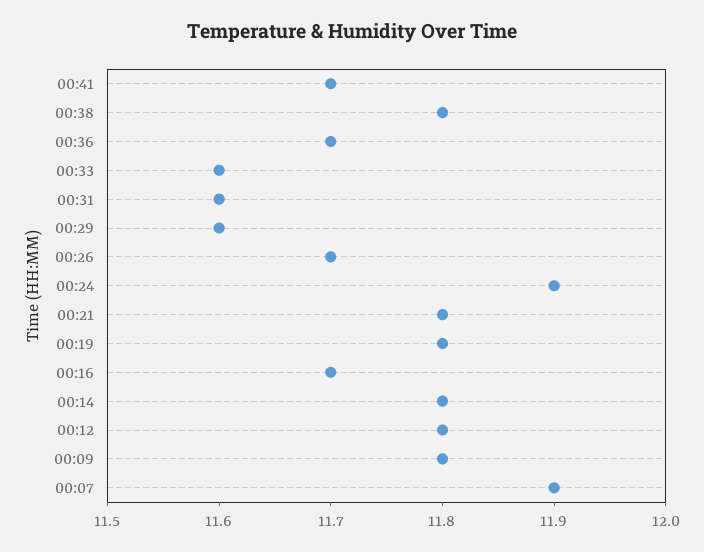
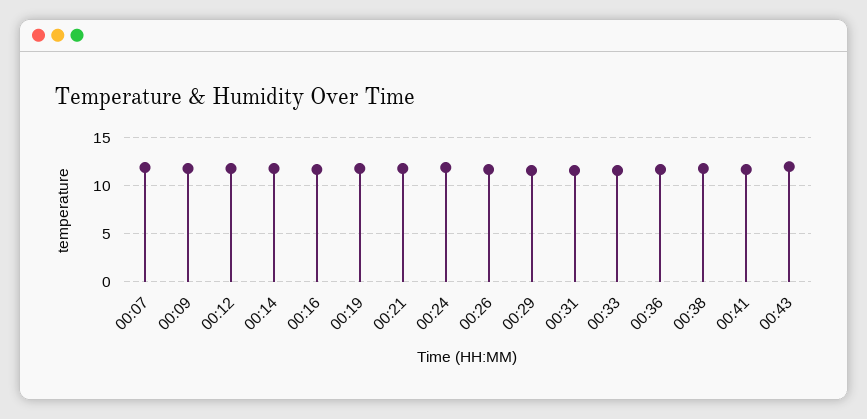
00:43: none -> 12

